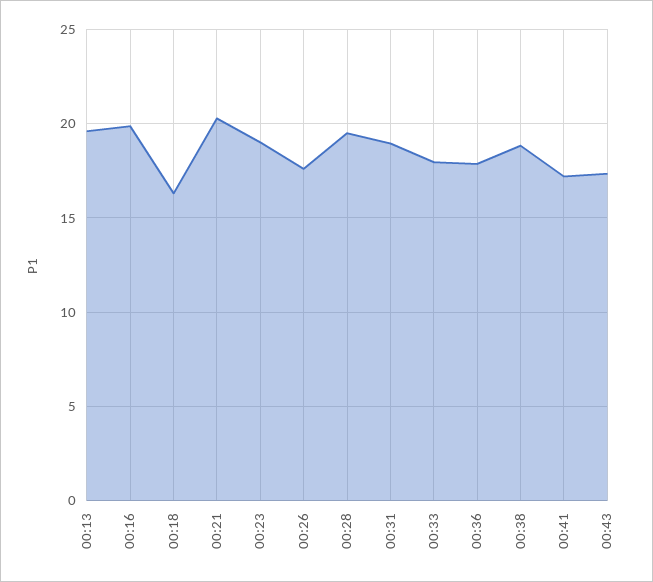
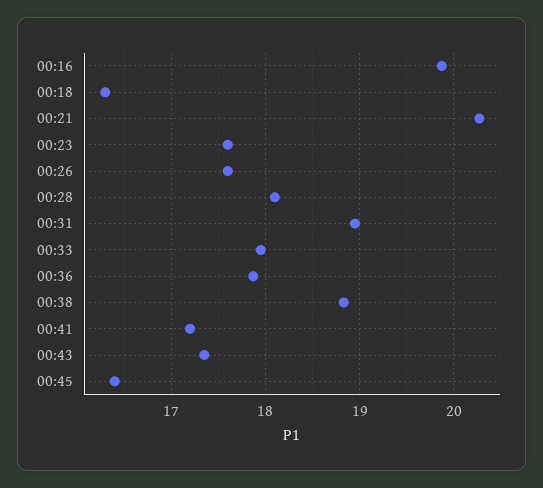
00:13: 19.5 -> none
00:23: 19 -> 17.6
00:28: 19.5 -> 18.1
00:45: none -> 16.4

